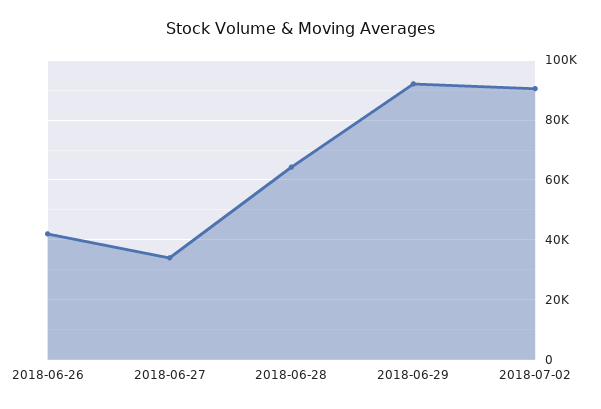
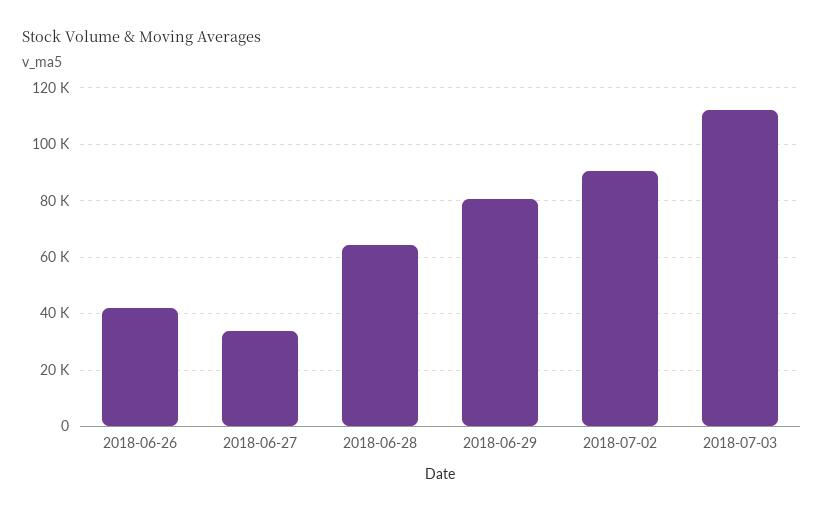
2018-06-29: 92500 -> 80000
2018-07-03: none -> 112500

